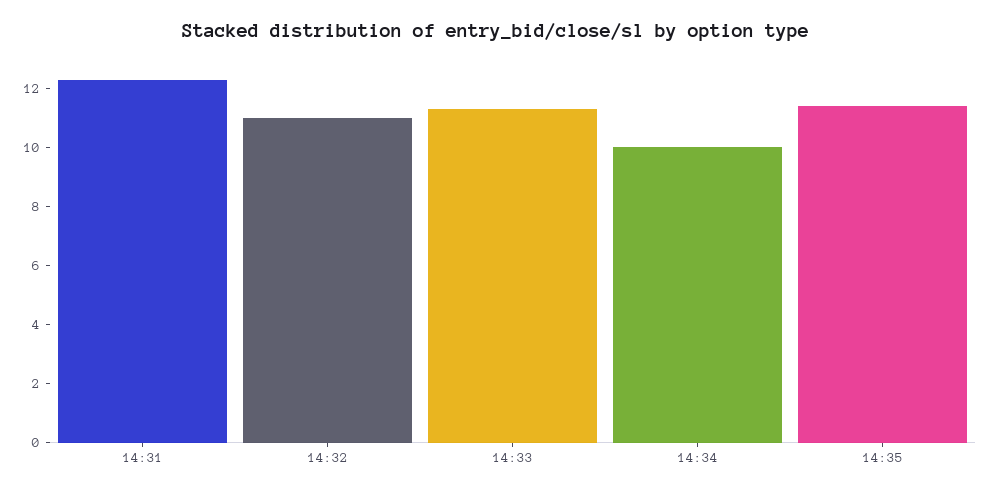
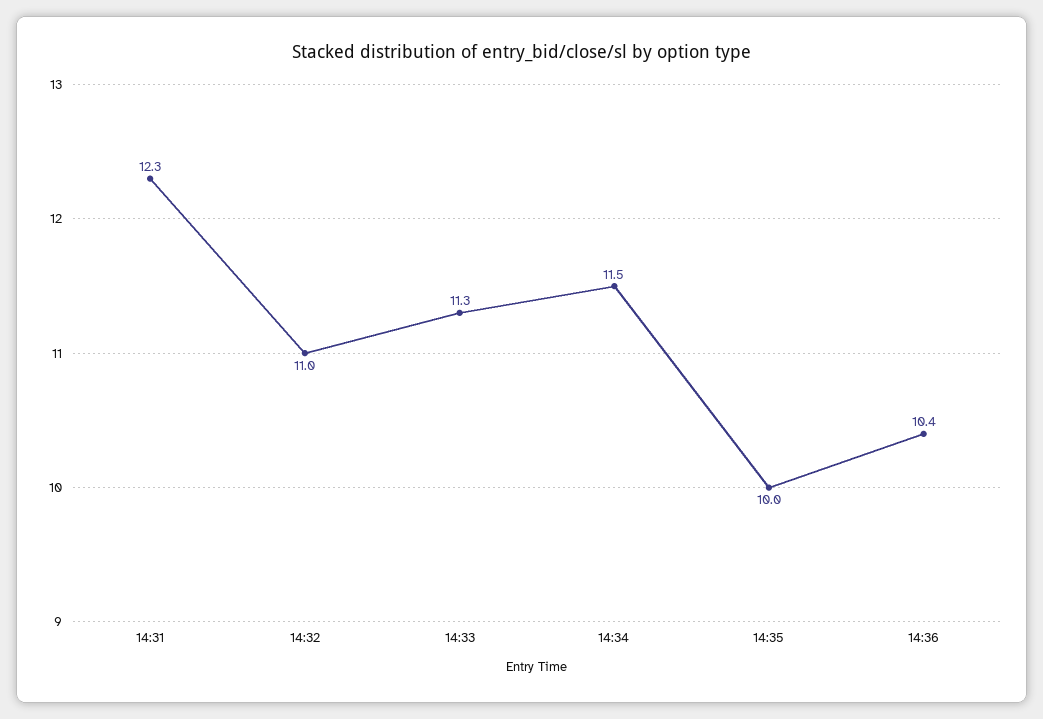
14:34: 10 -> 11.5
14:35: 11.5 -> 10
14:36: none -> 10.4

